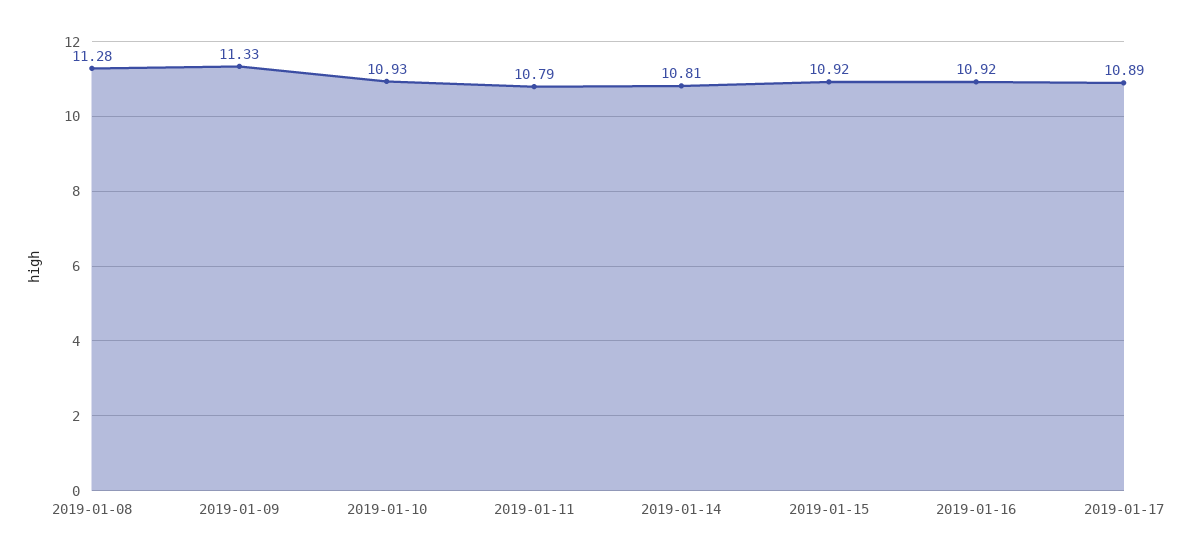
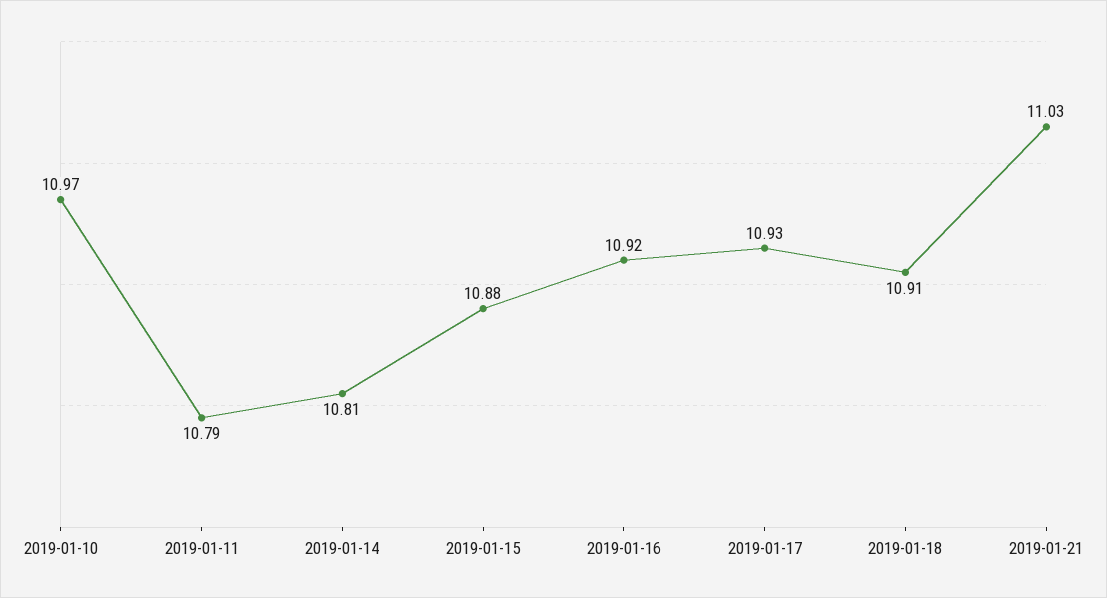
2019-01-08: 11.28 -> none
2019-01-09: 11.33 -> none
2019-01-10: 10.93 -> 10.97
2019-01-15: 10.92 -> 10.88
2019-01-17: 10.89 -> 10.93
2019-01-18: none -> 10.91
2019-01-21: none -> 11.03

